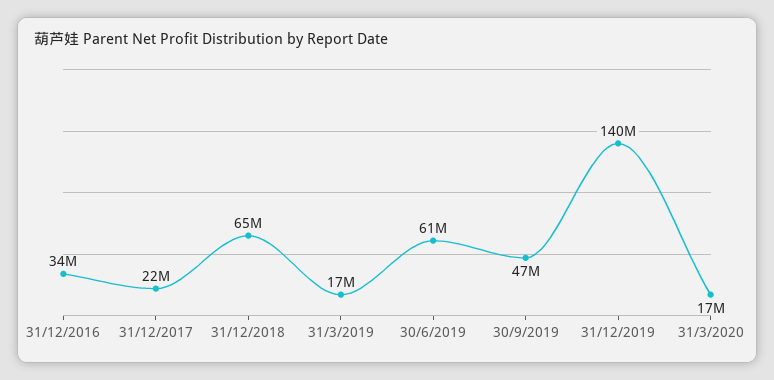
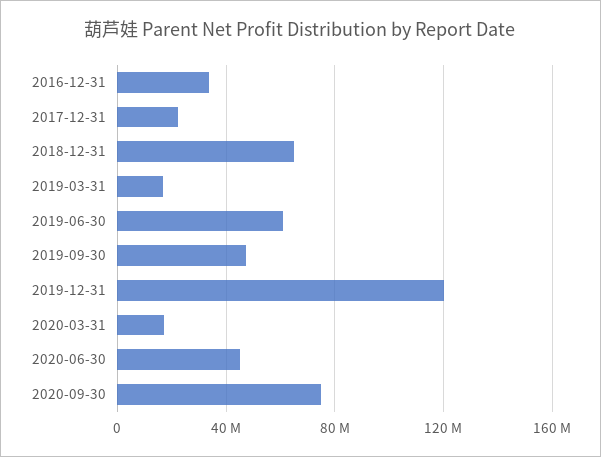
31/12/2019: 140000000 -> 120000000
2020-06-30: none -> 45000000
2020-09-30: none -> 75000000

